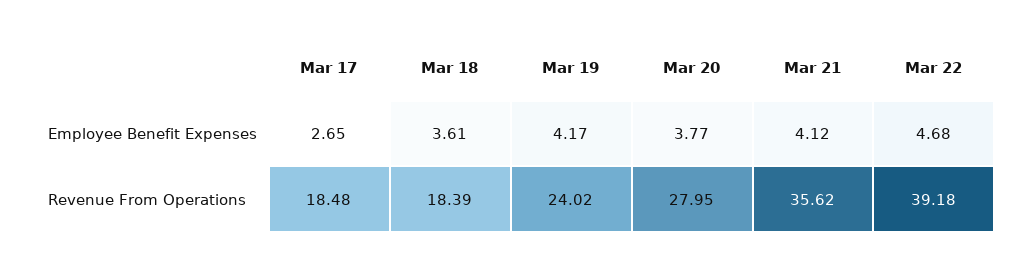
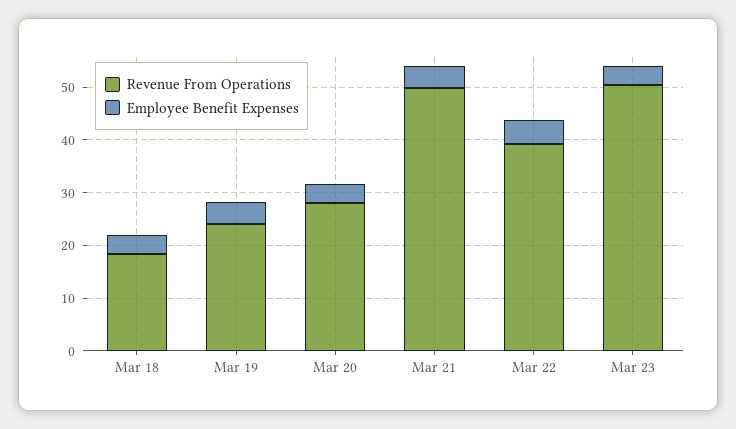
Employee Benefit Expenses, Mar 17: 2.65 -> none
Revenue From Operations, Mar 17: 18.48 -> none
Revenue From Operations, Mar 21: 35.62 -> 50
Revenue From Operations, Mar 23: none -> 50
Employee Benefit Expenses, Mar 23: none -> 4

